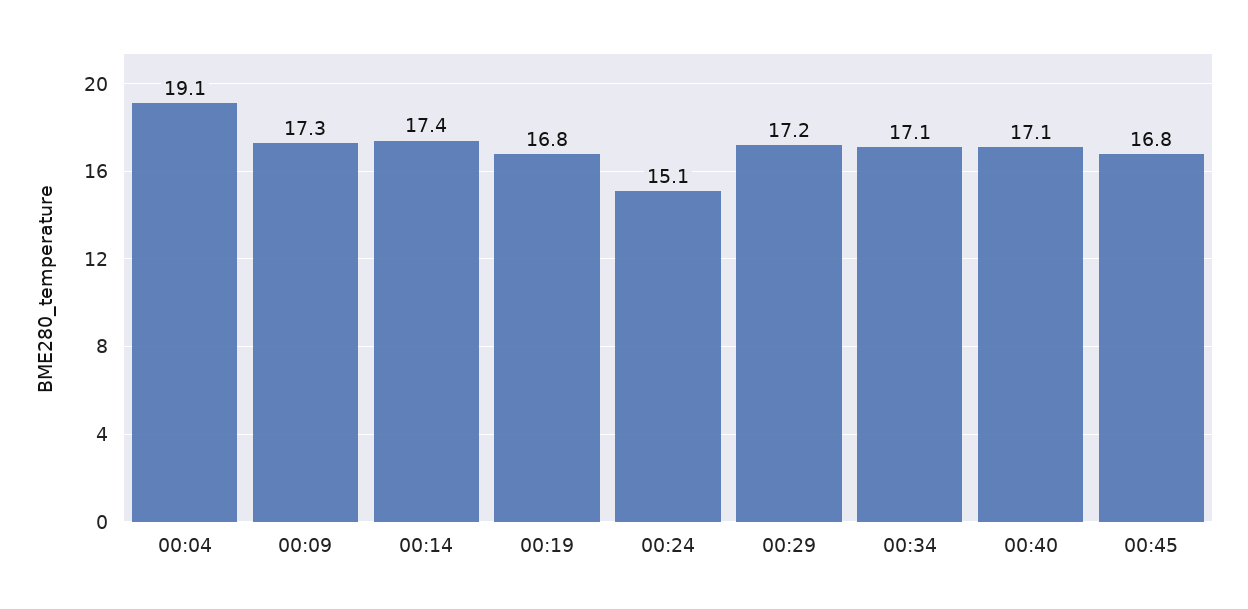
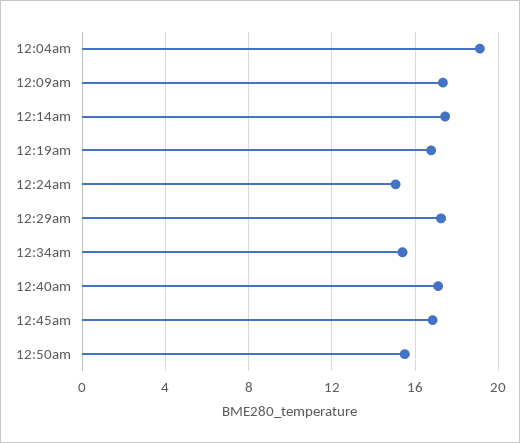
00:34: 17.1 -> 15.5
12:50am: none -> 15.5

